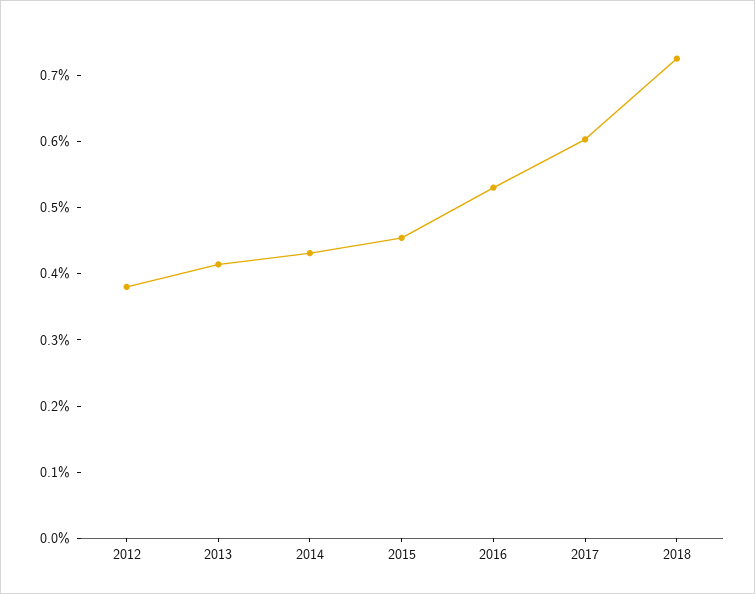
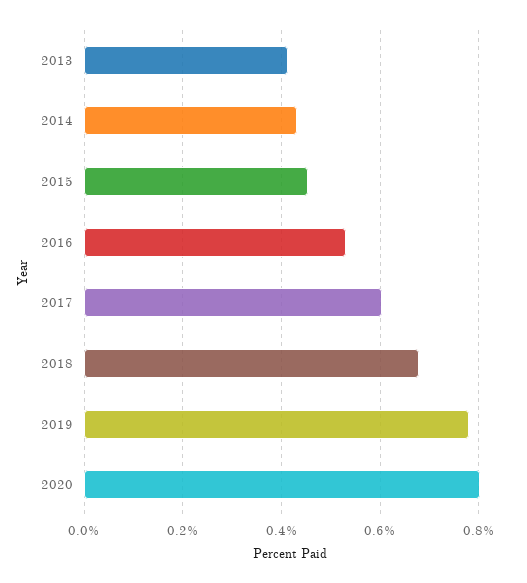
2012: 0.38 -> none
2018: 0.72 -> 0.68
2019: none -> 0.78
2020: none -> 0.8

